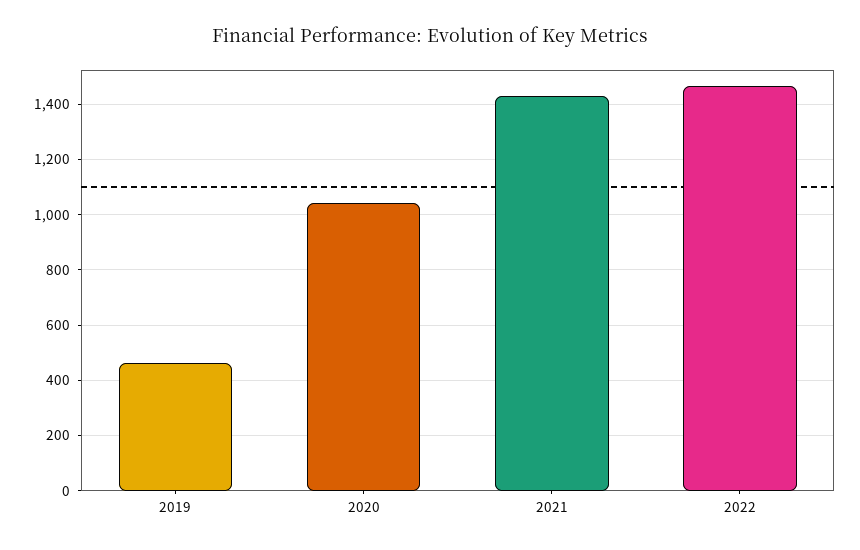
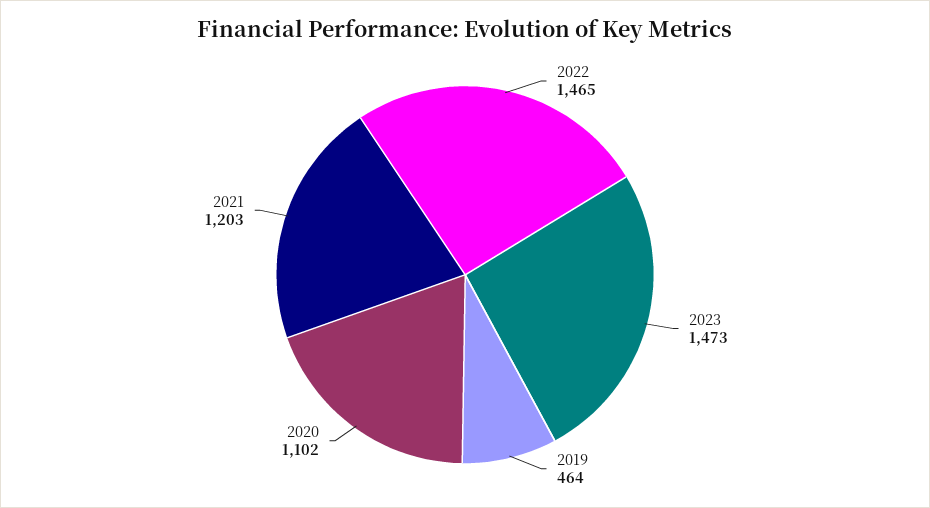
2020: 1050 -> 1102
2021: 1425 -> 1203
2023: none -> 1473

